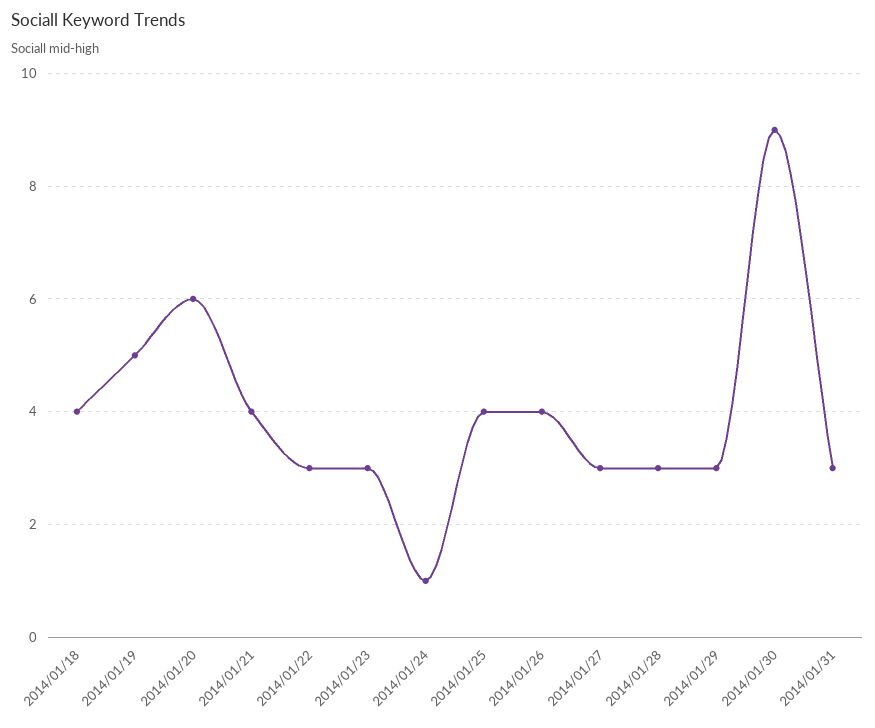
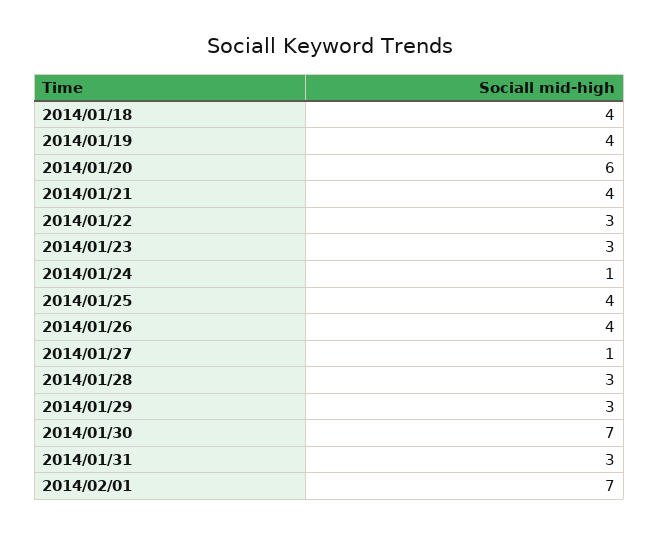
2014/01/19: 5 -> 4
2014/01/27: 3 -> 1
2014/01/30: 9 -> 7
2014/02/01: none -> 7

